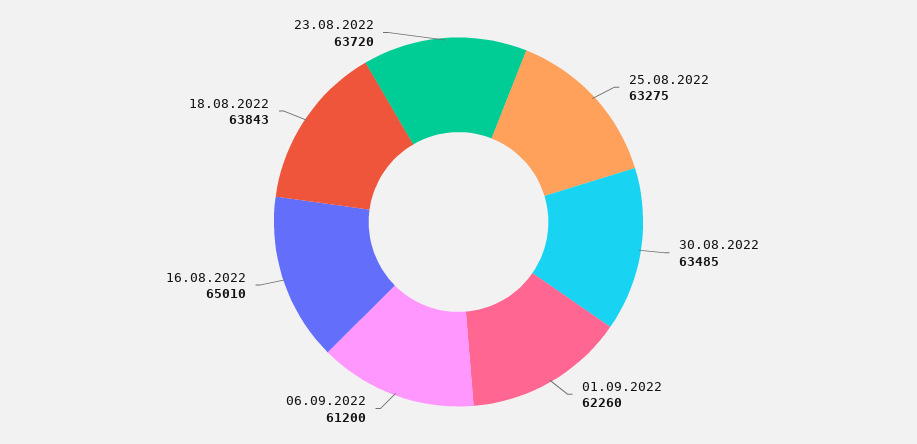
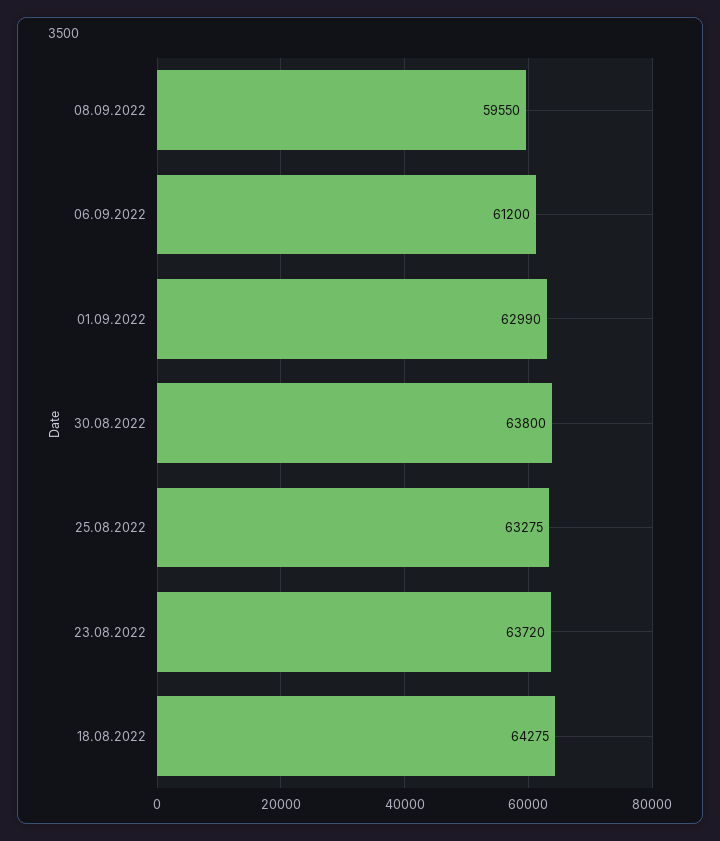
30.08.2022: 63485 -> 63800
01.09.2022: 62260 -> 62990
16.08.2022: 65010 -> none
18.08.2022: 63843 -> 64275
08.09.2022: none -> 59550

